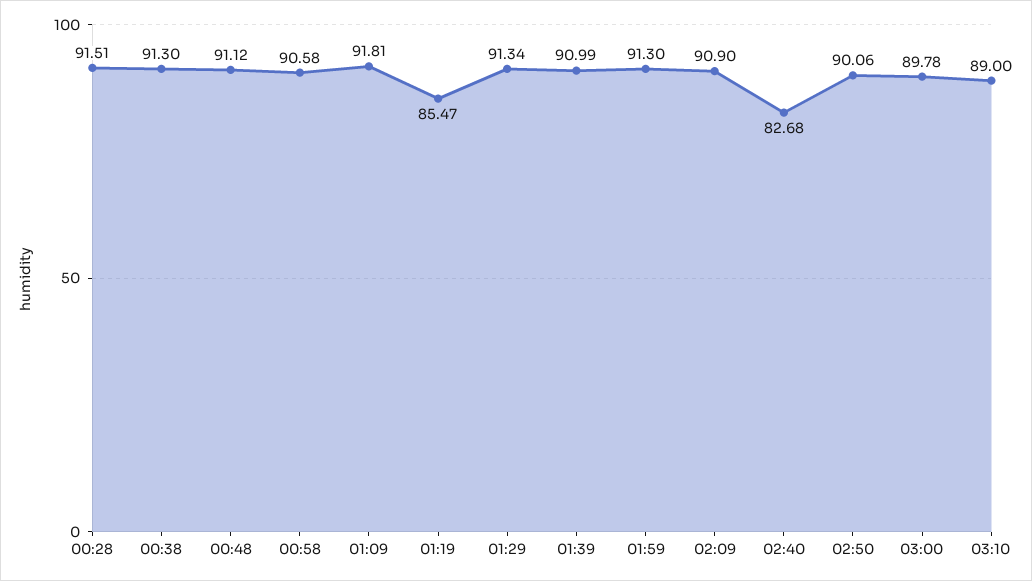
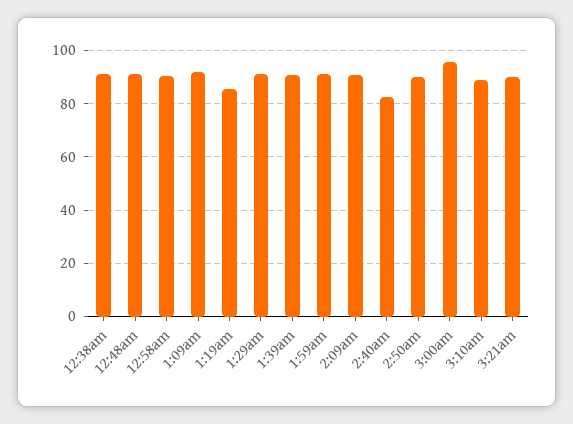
00:28: 91.51 -> none
03:00: 89.78 -> 95
3:21am: none -> 90

